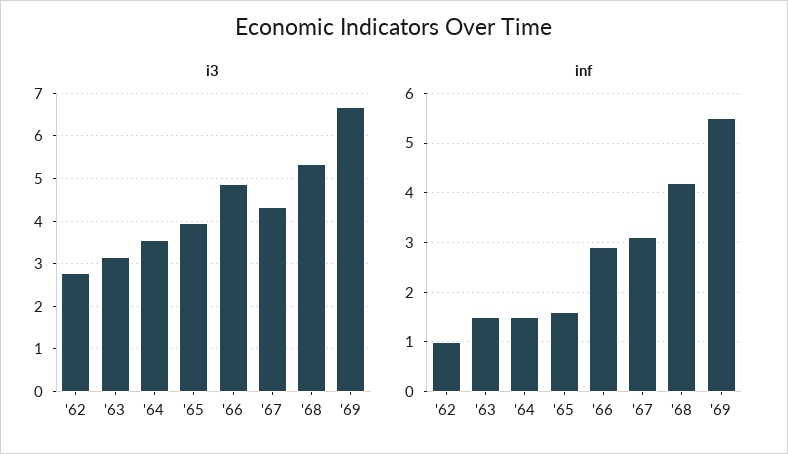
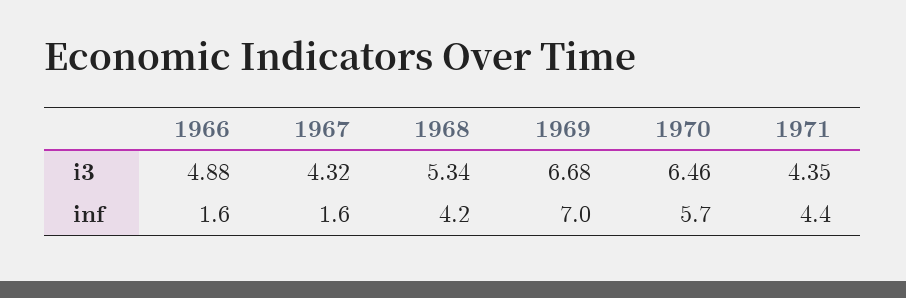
i3, '62: 2.8 -> none
i3, '63: 3.2 -> none
i3, '64: 3.6 -> none
i3, '65: 4 -> none
inf, '62: 1 -> none
inf, '63: 1.5 -> none
inf, '64: 1.5 -> none
inf, '65: 1.5 -> none
inf, '66: 3 -> 1.6
inf, '67: 3 -> 1.6
inf, '69: 5.5 -> 7
i3, 1970: none -> 6.46
i3, 1971: none -> 4.35
inf, 1970: none -> 5.7
inf, 1971: none -> 4.4

